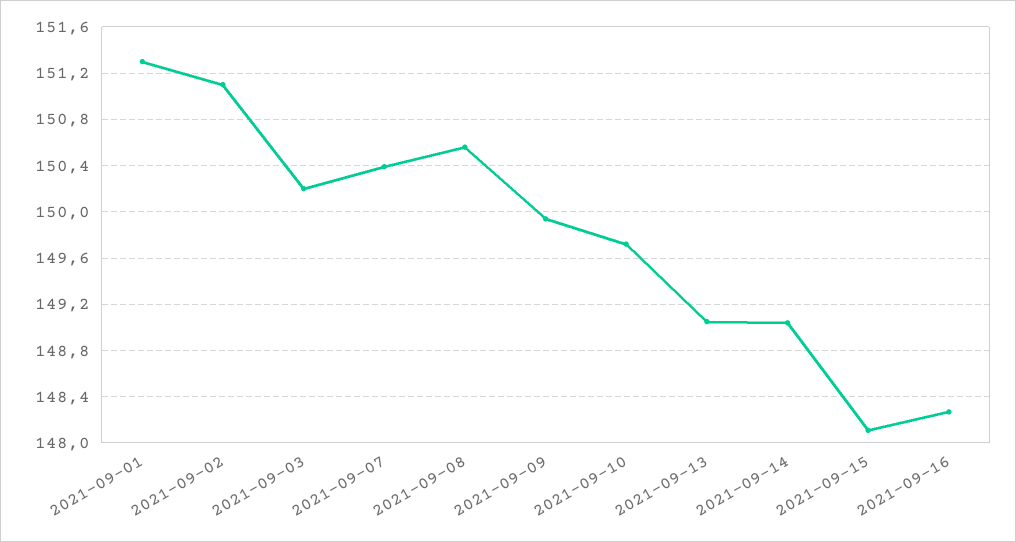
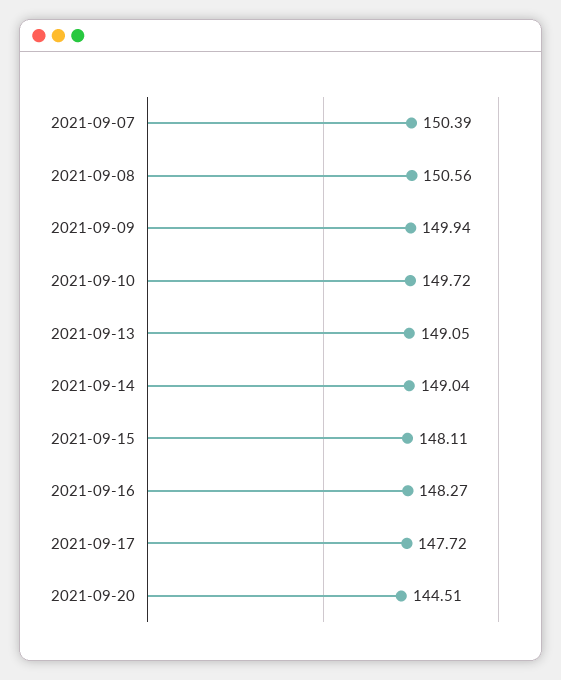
2021-09-01: 151.3 -> none
2021-09-02: 151.1 -> none
2021-09-03: 150.2 -> none
2021-09-17: none -> 147.72
2021-09-20: none -> 144.51

